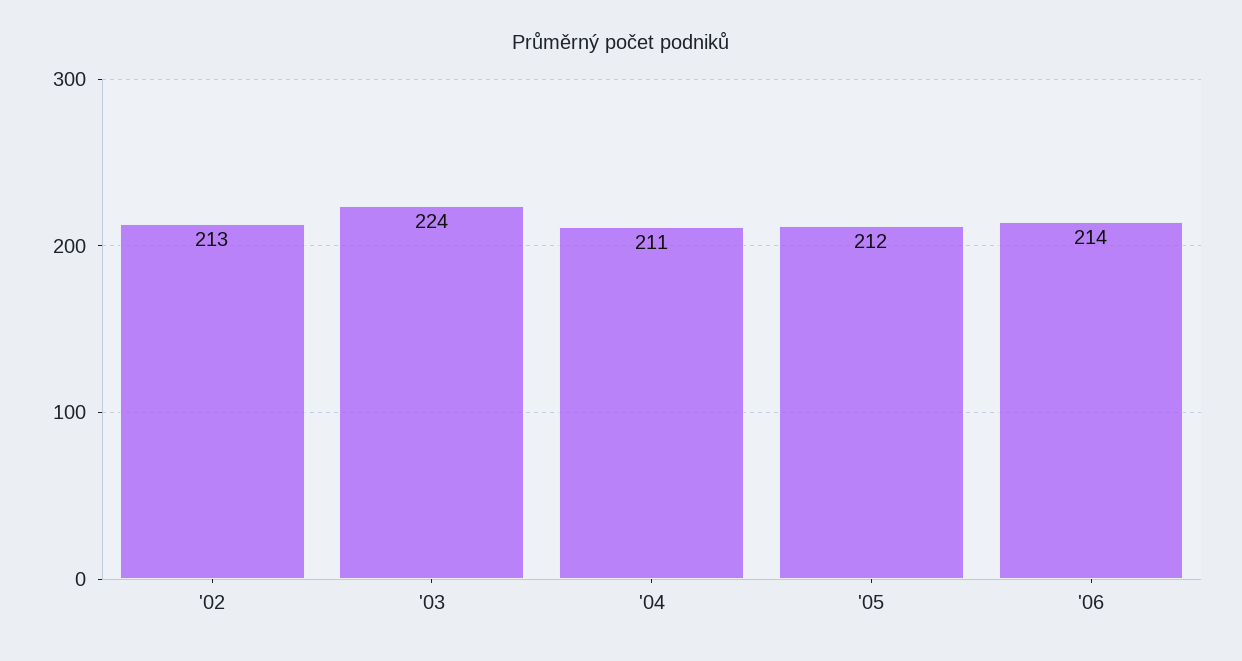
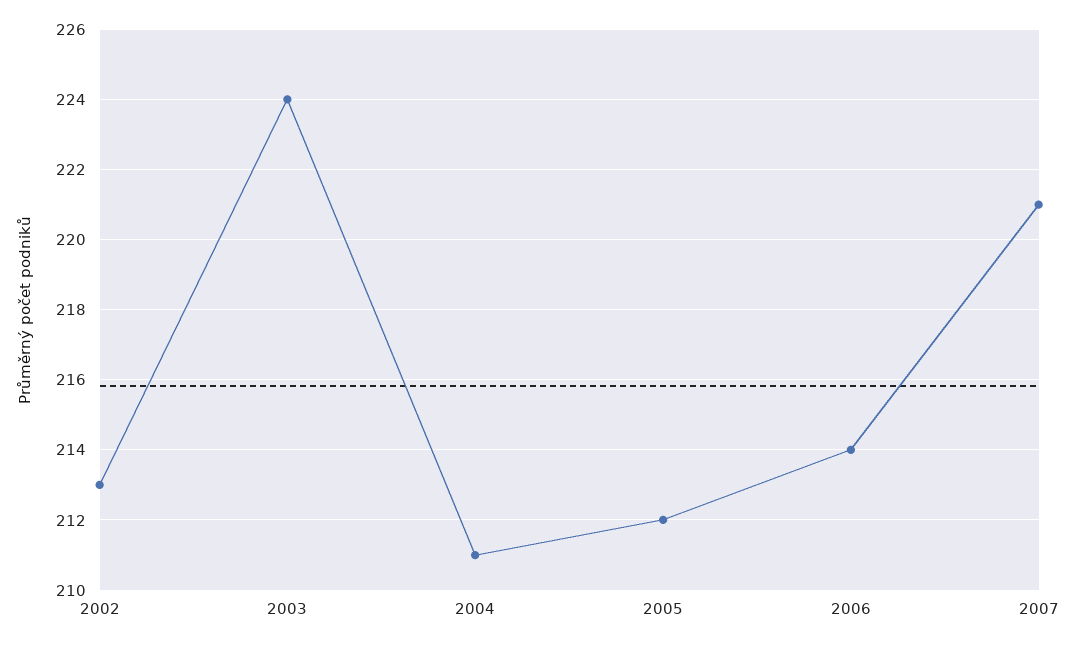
2007: none -> 221

